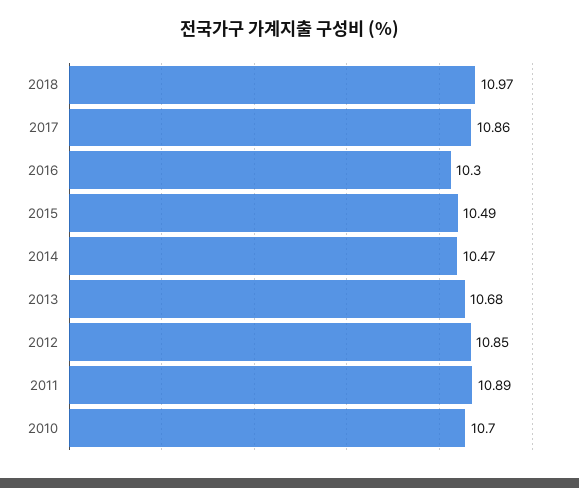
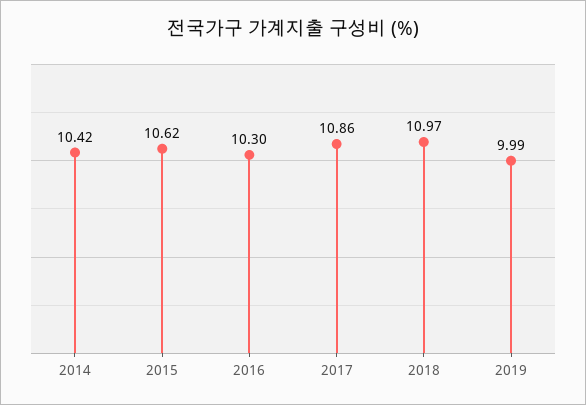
2015: 10.49 -> 10.62
2014: 10.47 -> 10.42
2013: 10.68 -> none
2012: 10.85 -> none
2011: 10.89 -> none
2010: 10.7 -> none
2019: none -> 9.99

